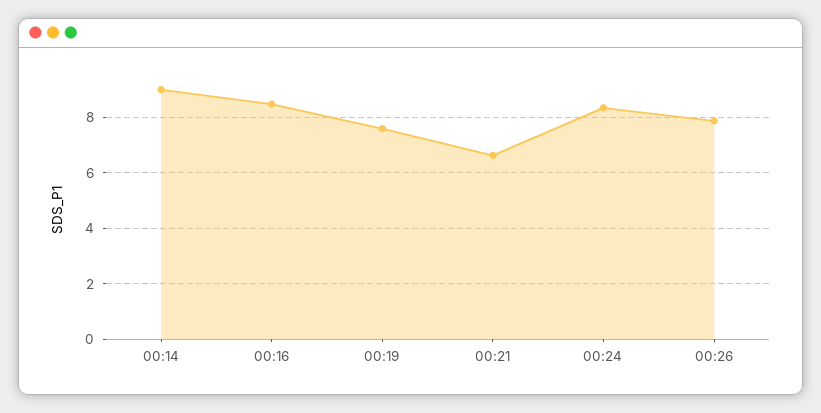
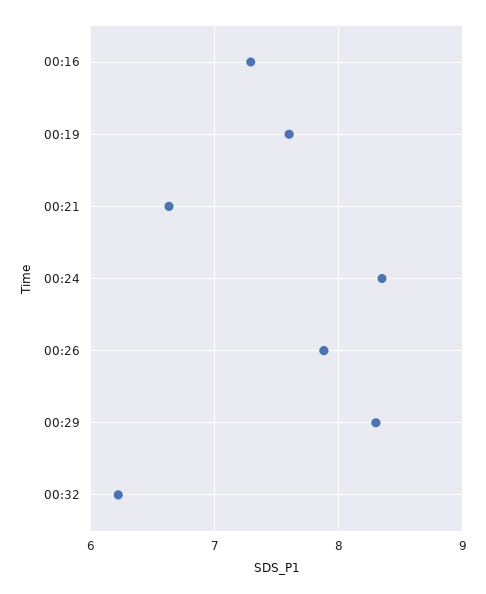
00:14: 9 -> none
00:16: 8.5 -> 7.3
00:29: none -> 8.3
00:32: none -> 6.2

